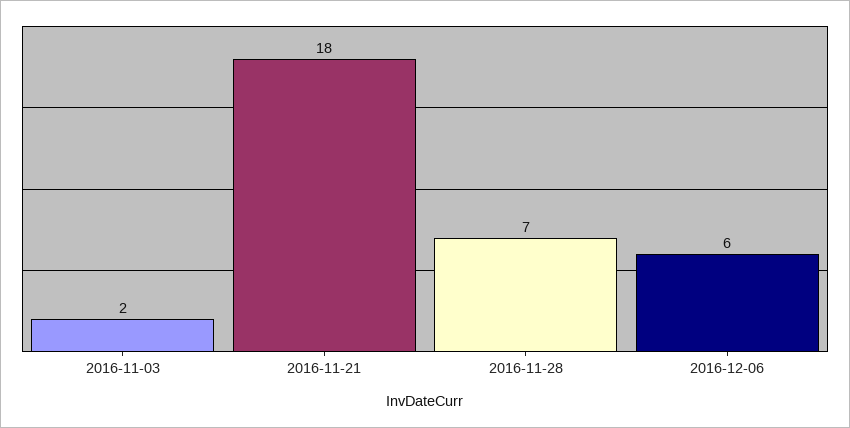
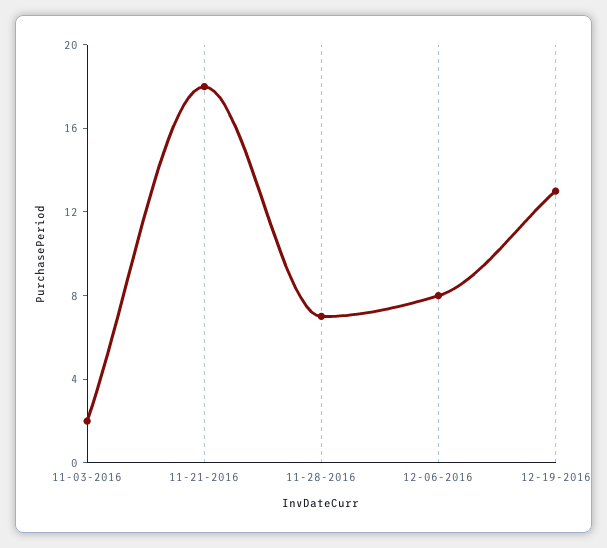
2016-12-06: 6 -> 8
12-19-2016: none -> 13

